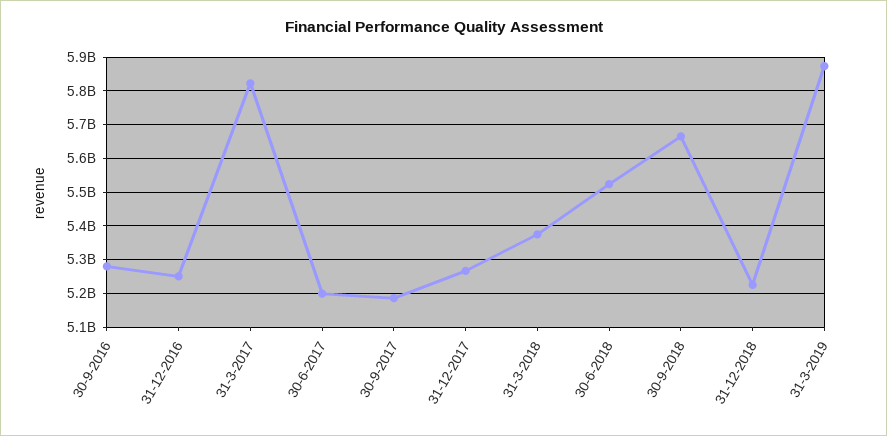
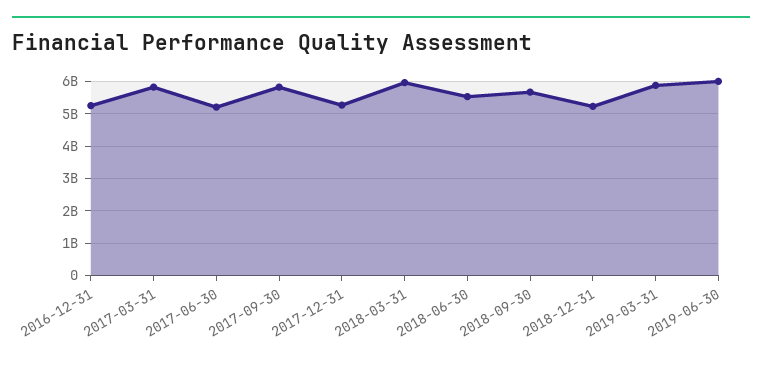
30-9-2016: 5280000000 -> none
30-9-2017: 5180000000 -> 5800000000
31-3-2018: 5380000000 -> 6000000000
2019-06-30: none -> 6000000000

